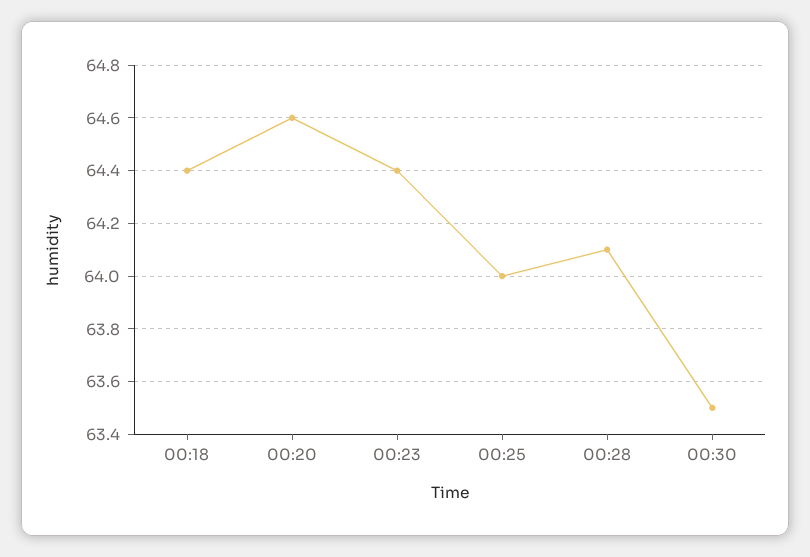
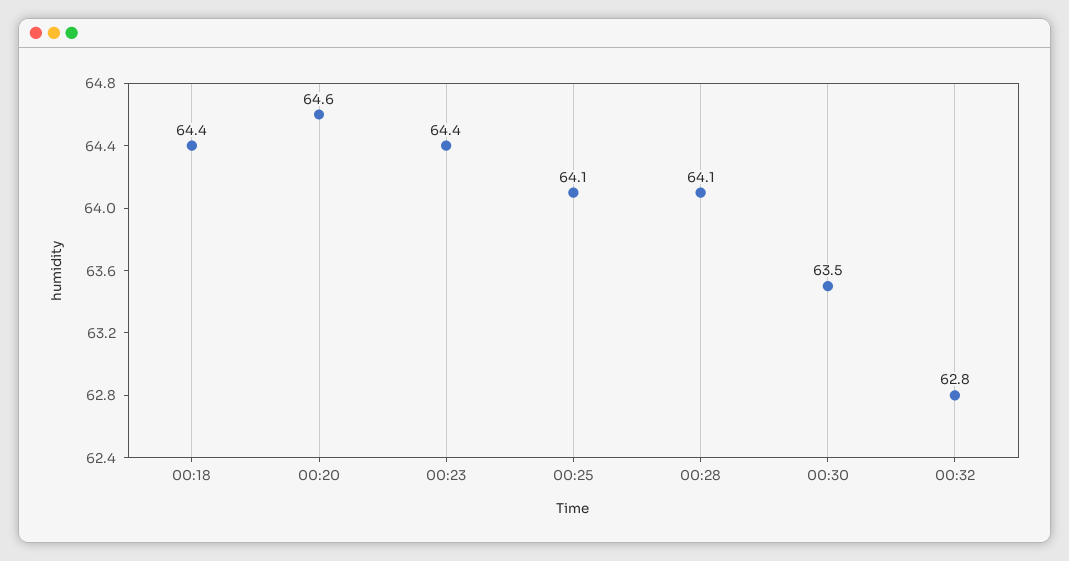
00:25: 64 -> 64.1
00:32: none -> 62.8

